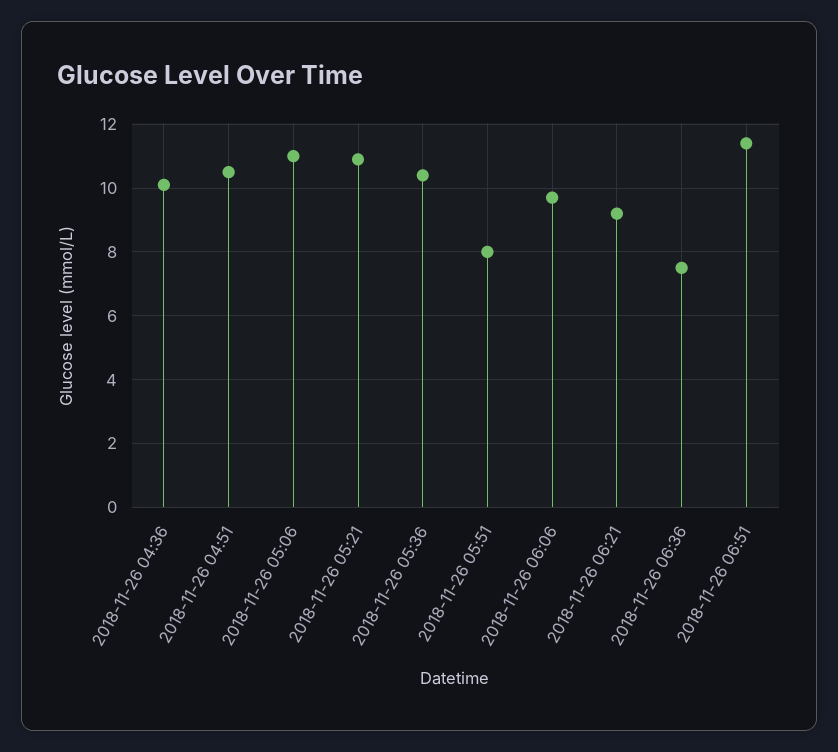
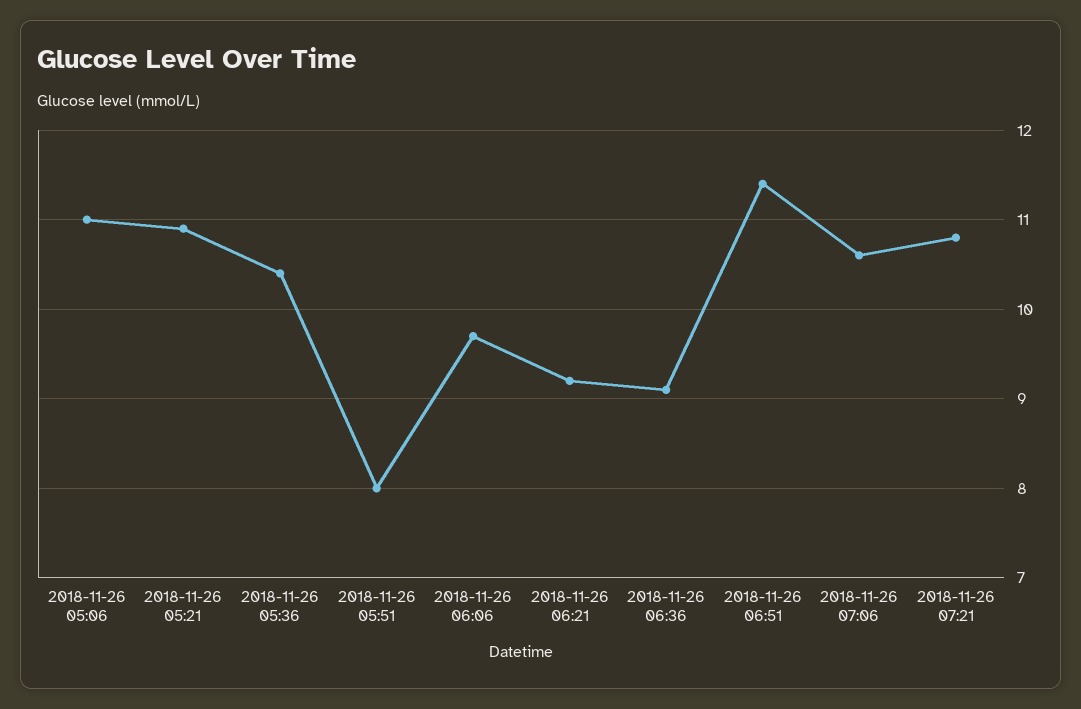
2018-11-26 04:36: 10 -> none
2018-11-26 04:51: 10.5 -> none
2018-11-26 06:36: 7.5 -> 9.1
2018-11-26 07:06: none -> 10.6
2018-11-26 07:21: none -> 10.8

